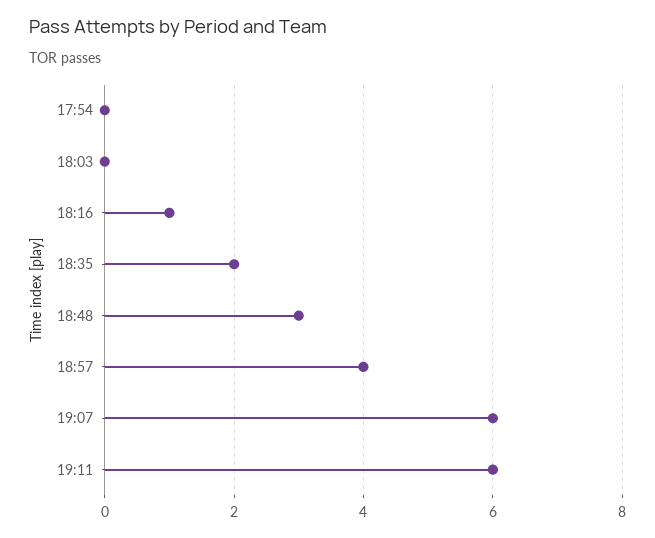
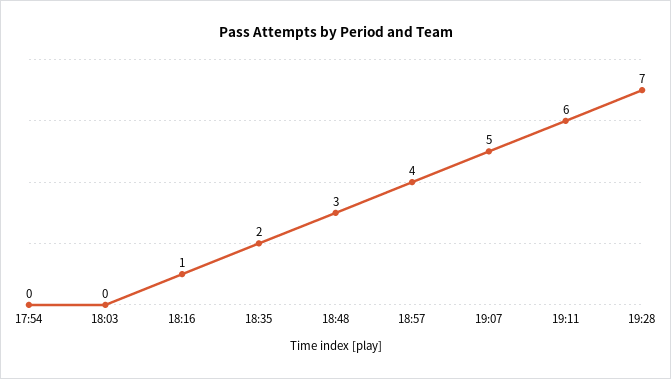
19:07: 6 -> 5
19:28: none -> 7

